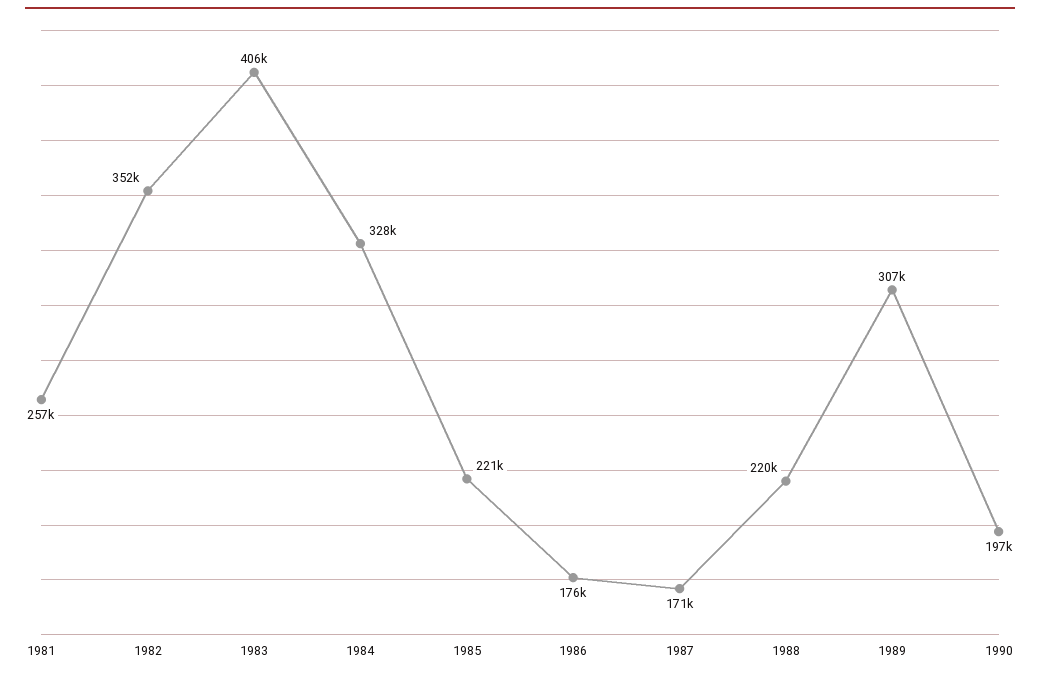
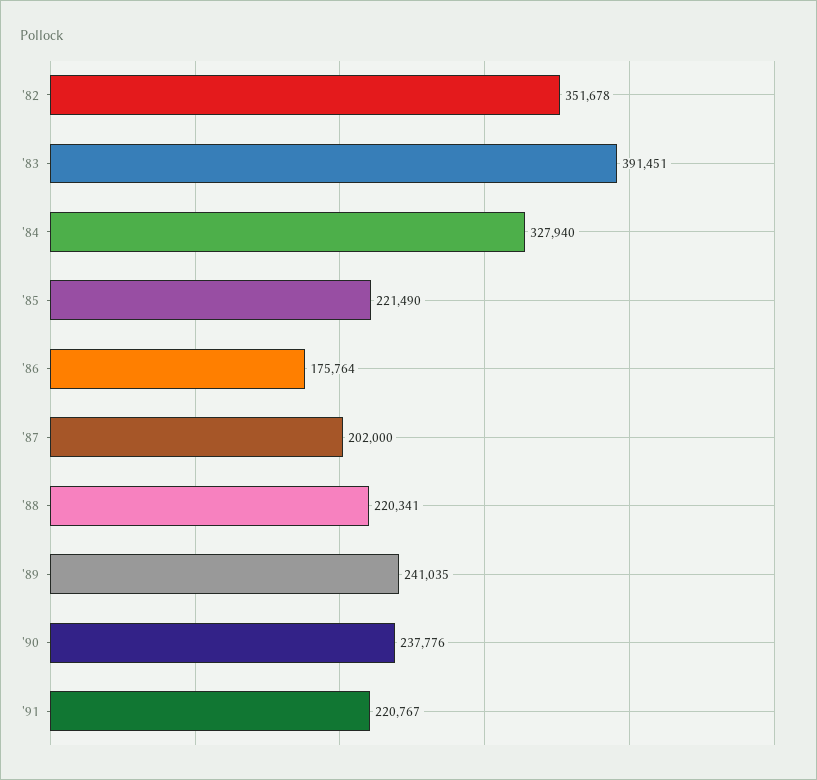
1981: 257000 -> none
1983: 406000 -> 391451
1987: 171000 -> 202000
1989: 307000 -> 241035
1990: 197000 -> 237776
'91: none -> 220767

